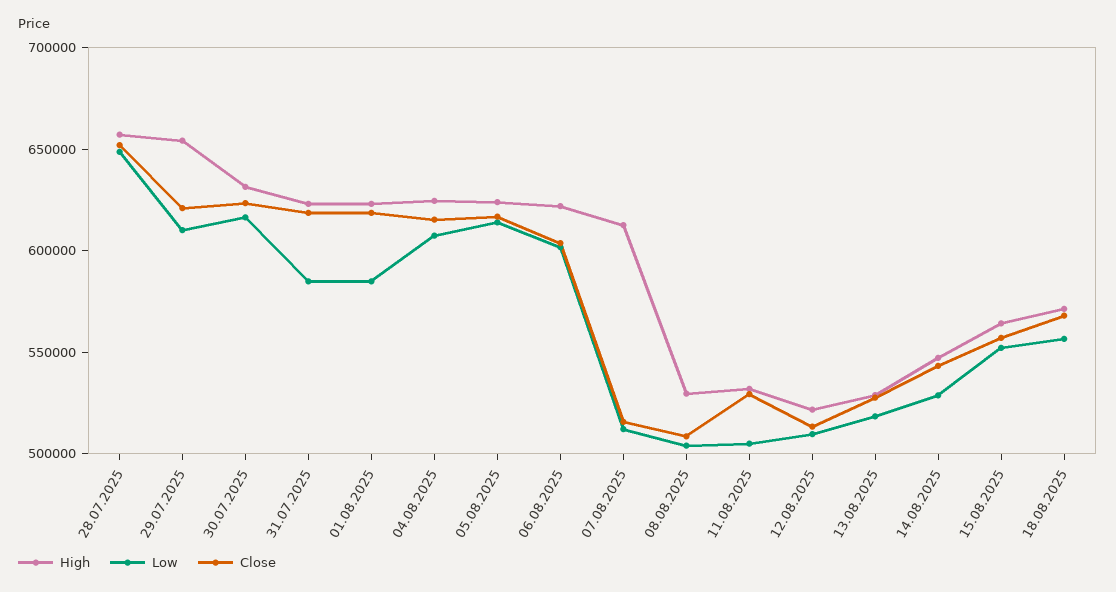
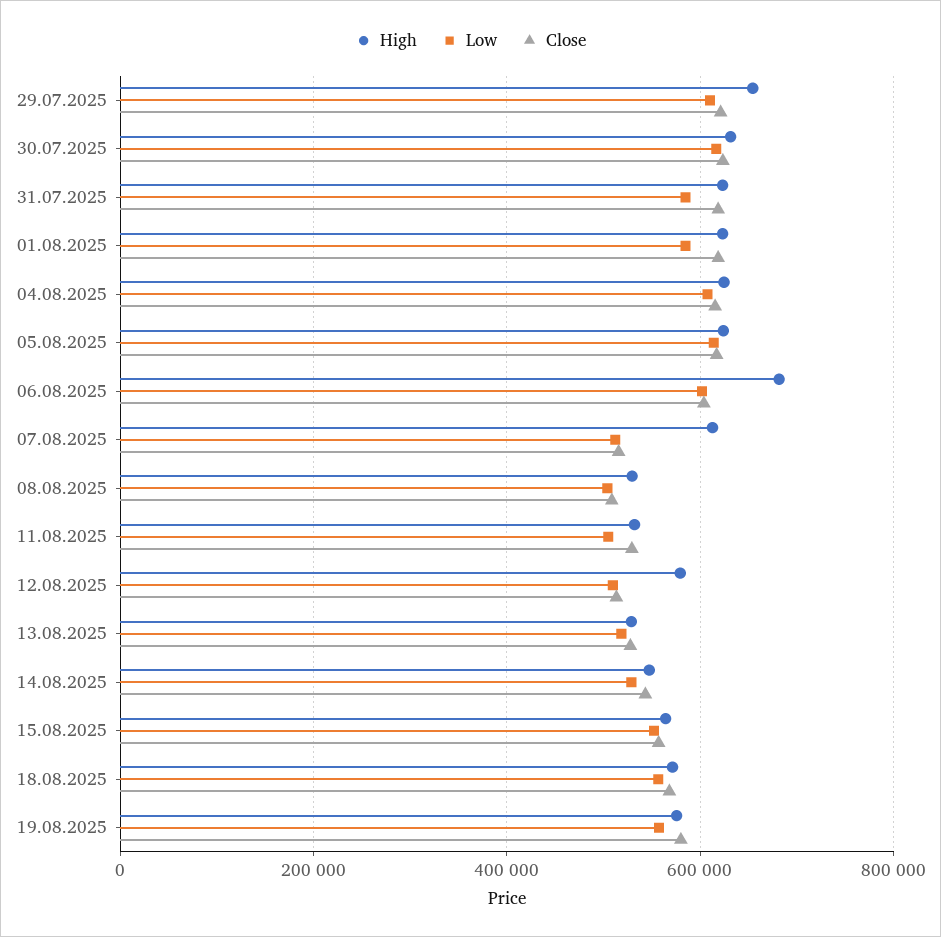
High, 28.07.2025: 660000 -> none
Low, 28.07.2025: 650000 -> none
Close, 28.07.2025: 650000 -> none
High, 06.08.2025: 620000 -> 680000
High, 12.08.2025: 520000 -> 580000
High, 19.08.2025: none -> 580000
Low, 19.08.2025: none -> 560000
Close, 19.08.2025: none -> 580000

